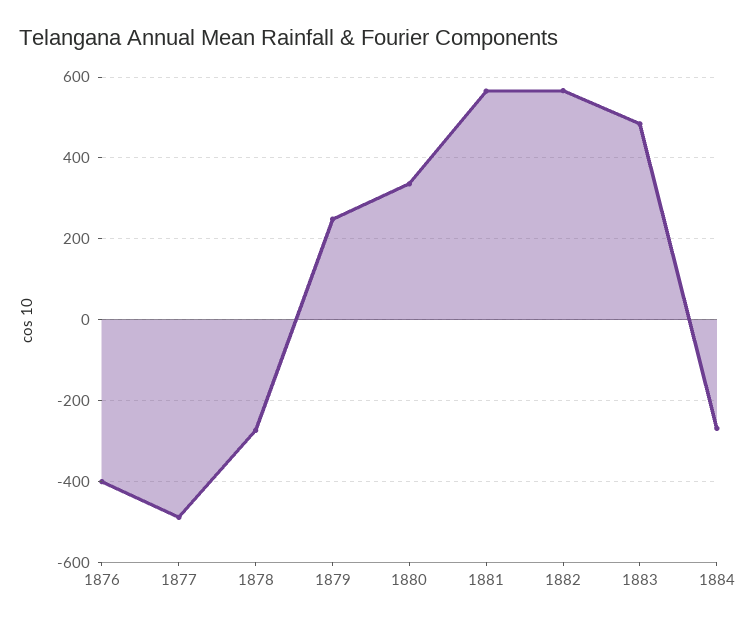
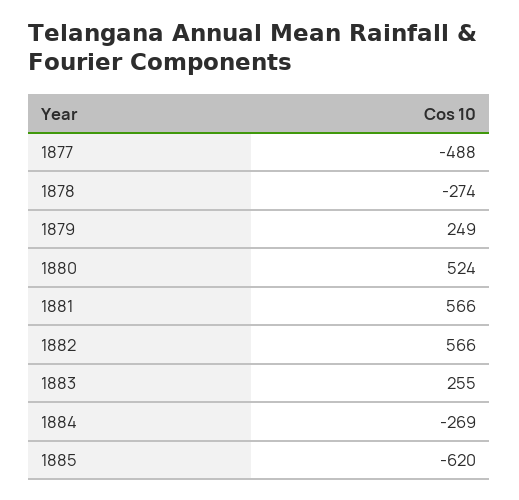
1876: -400 -> none
1880: 340 -> 524
1883: 480 -> 255
1885: none -> -620

